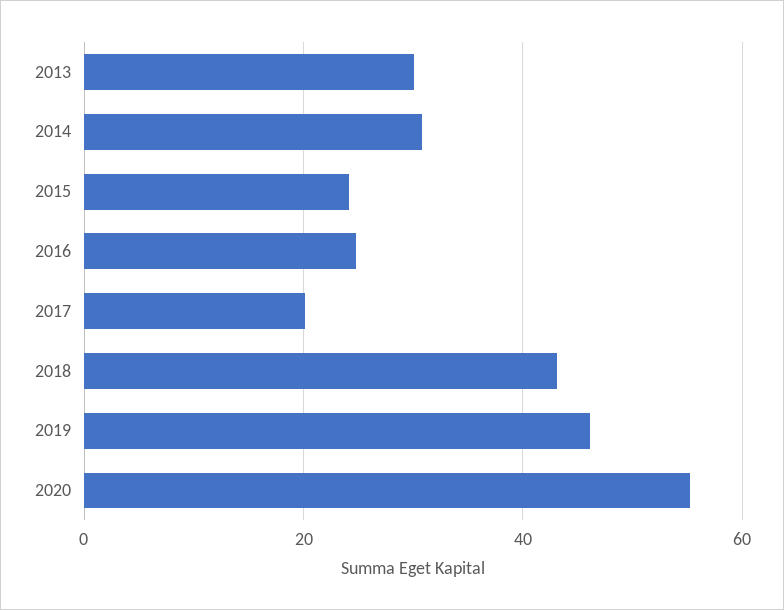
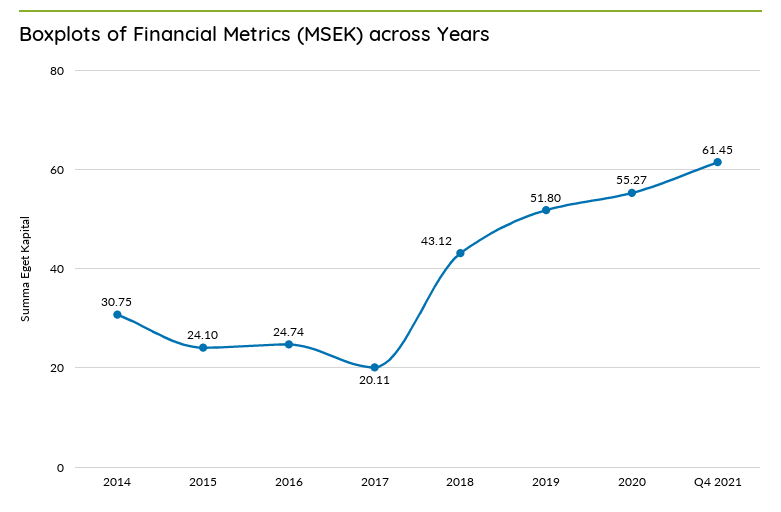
2013: 30 -> none
2019: 46 -> 51.8
Q4 2021: none -> 61.45

